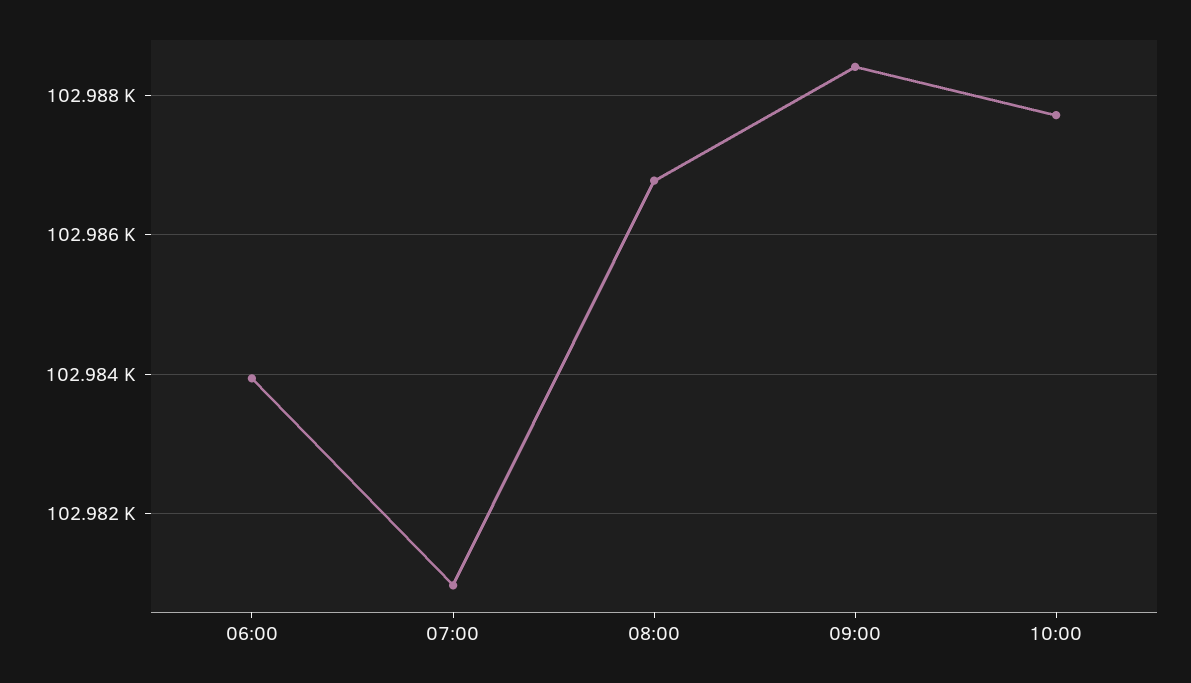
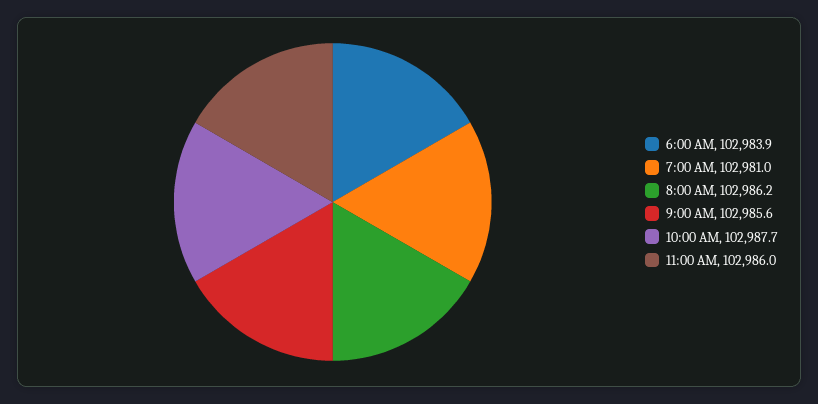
08:00: 102986.8 -> 102986.2
09:00: 102988.4 -> 102985.6
11:00 AM: none -> 102986

